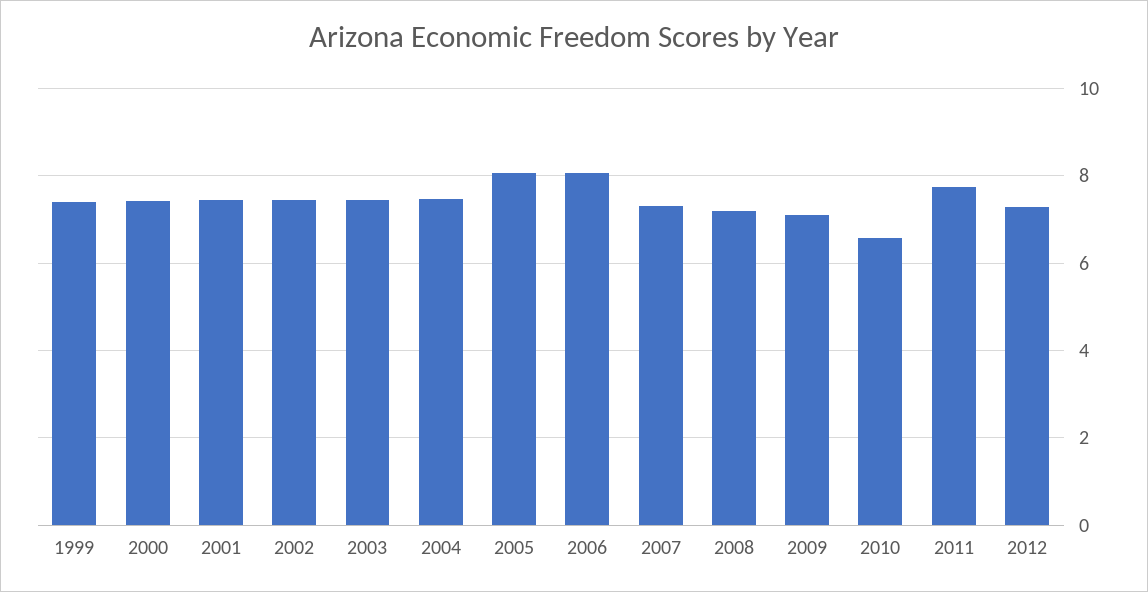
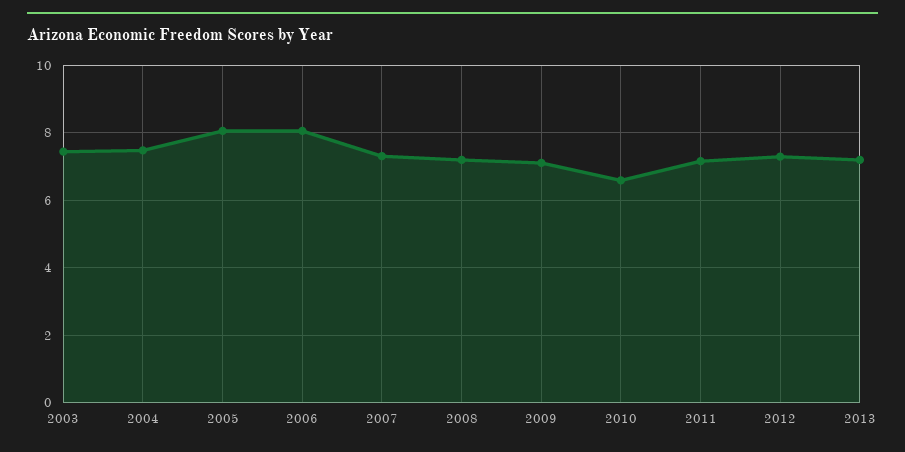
1999: 7.4 -> none
2000: 7.4 -> none
2001: 7.4 -> none
2002: 7.4 -> none
2011: 7.8 -> 7.2
2013: none -> 7.2

